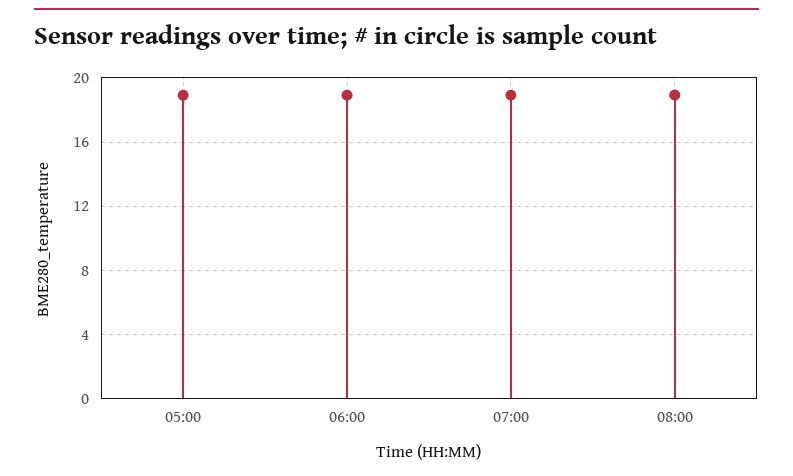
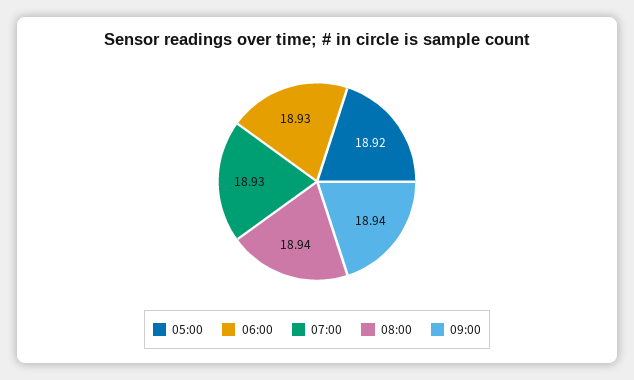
09:00: none -> 18.94

